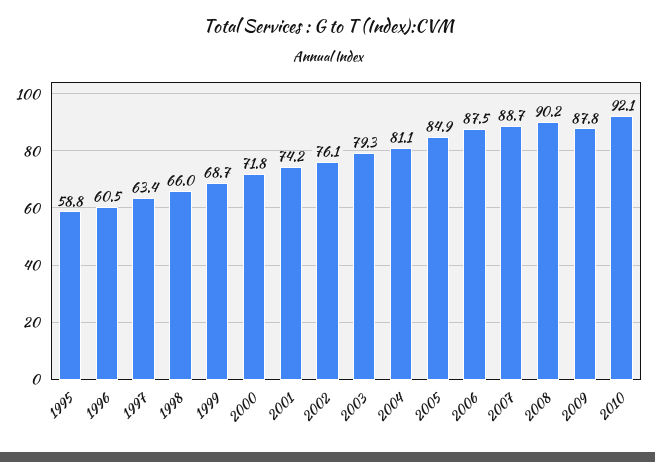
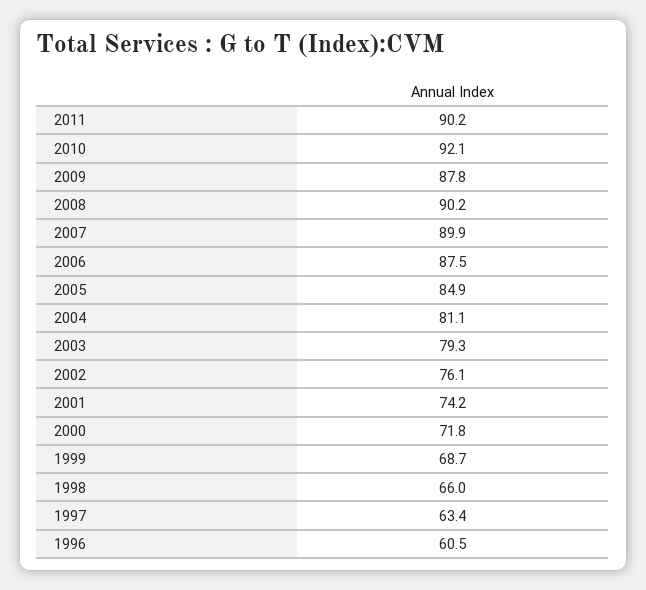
1995: 58.8 -> none
2007: 88.7 -> 89.9
2011: none -> 90.2

